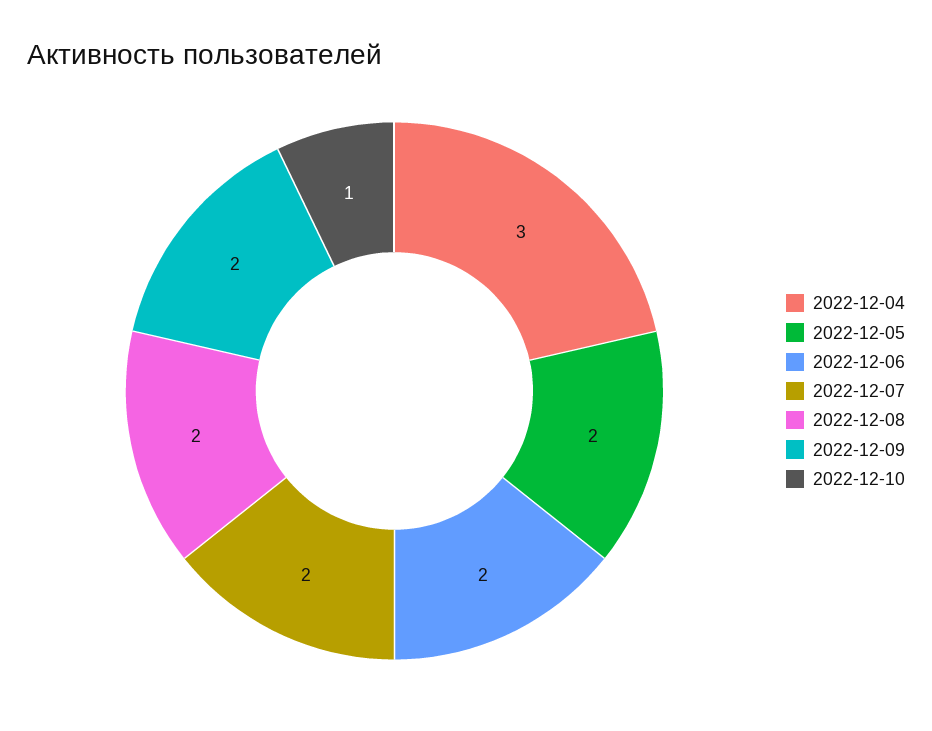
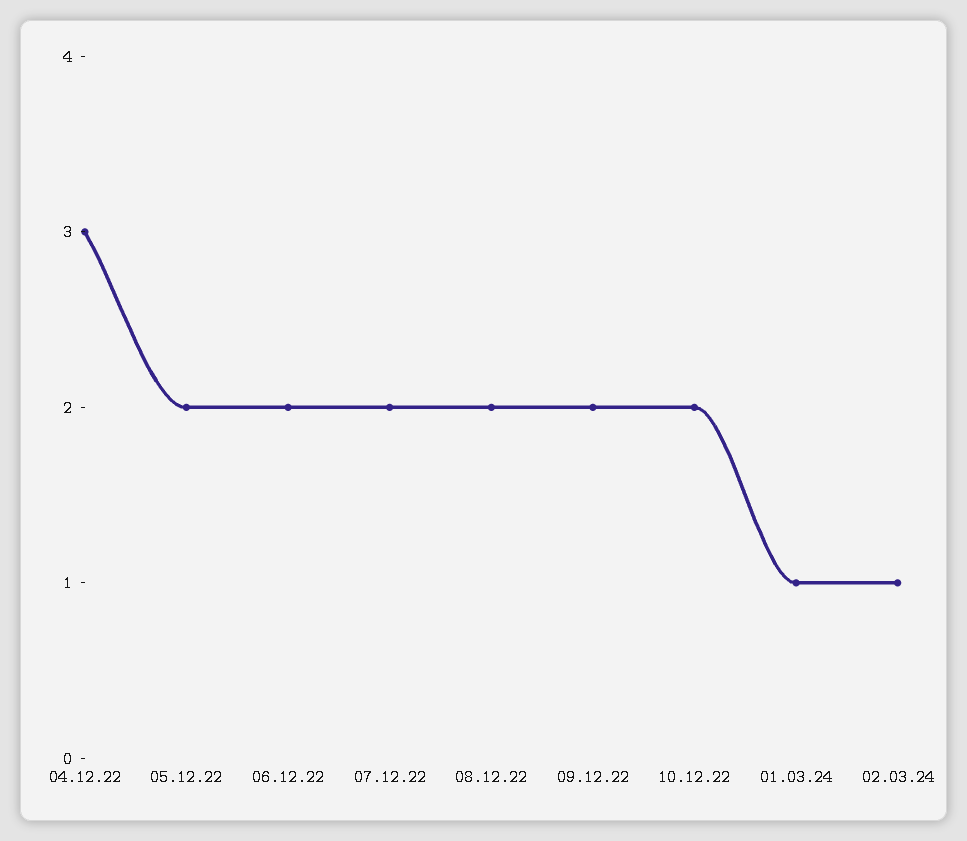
2022-12-10: 1 -> 2
01.03.24: none -> 1
02.03.24: none -> 1

